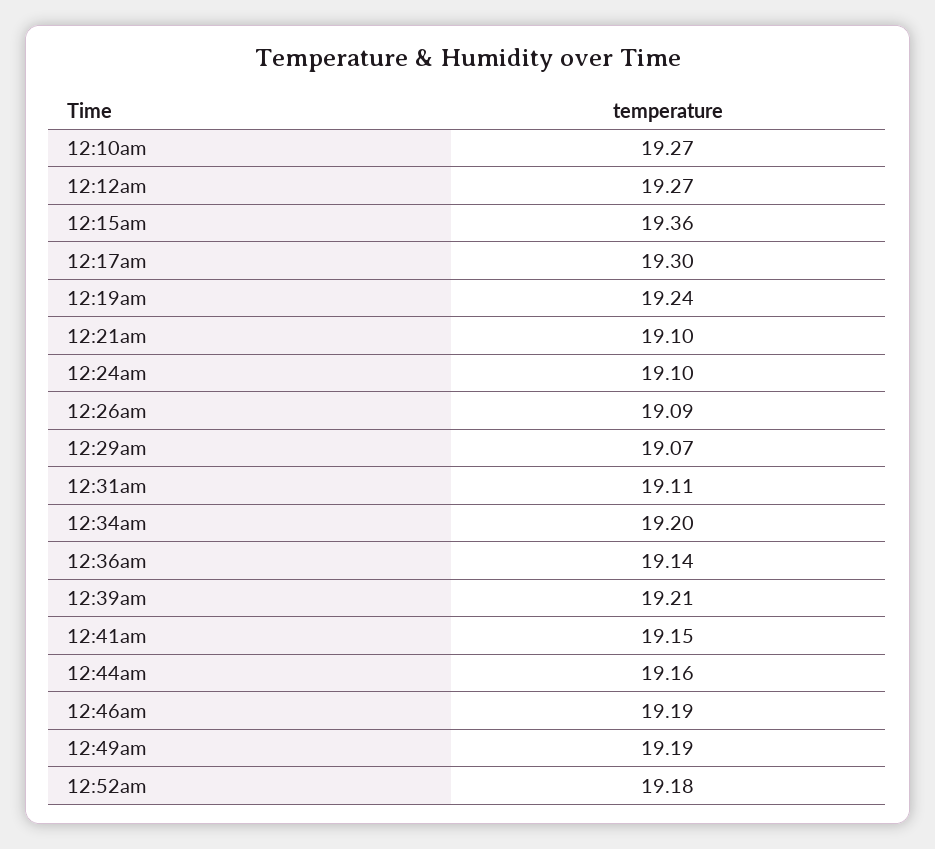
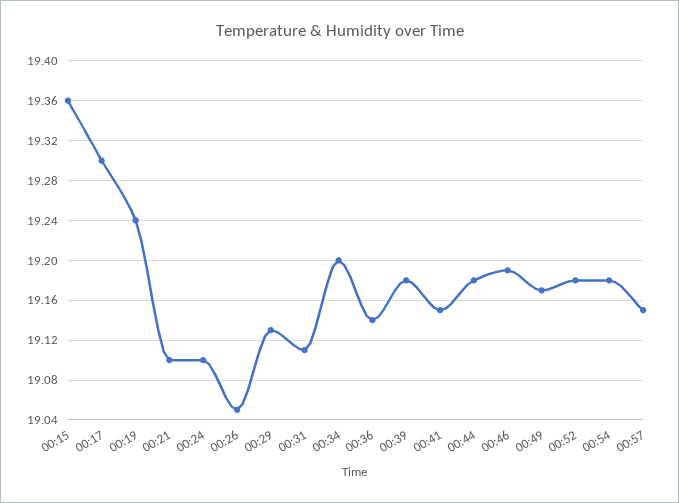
12:10am: 19.27 -> none
12:12am: 19.27 -> none
12:26am: 19.09 -> 19.05
12:29am: 19.07 -> 19.13
12:39am: 19.21 -> 19.18
12:44am: 19.16 -> 19.18
12:49am: 19.19 -> 19.17
00:54: none -> 19.18
00:57: none -> 19.15

